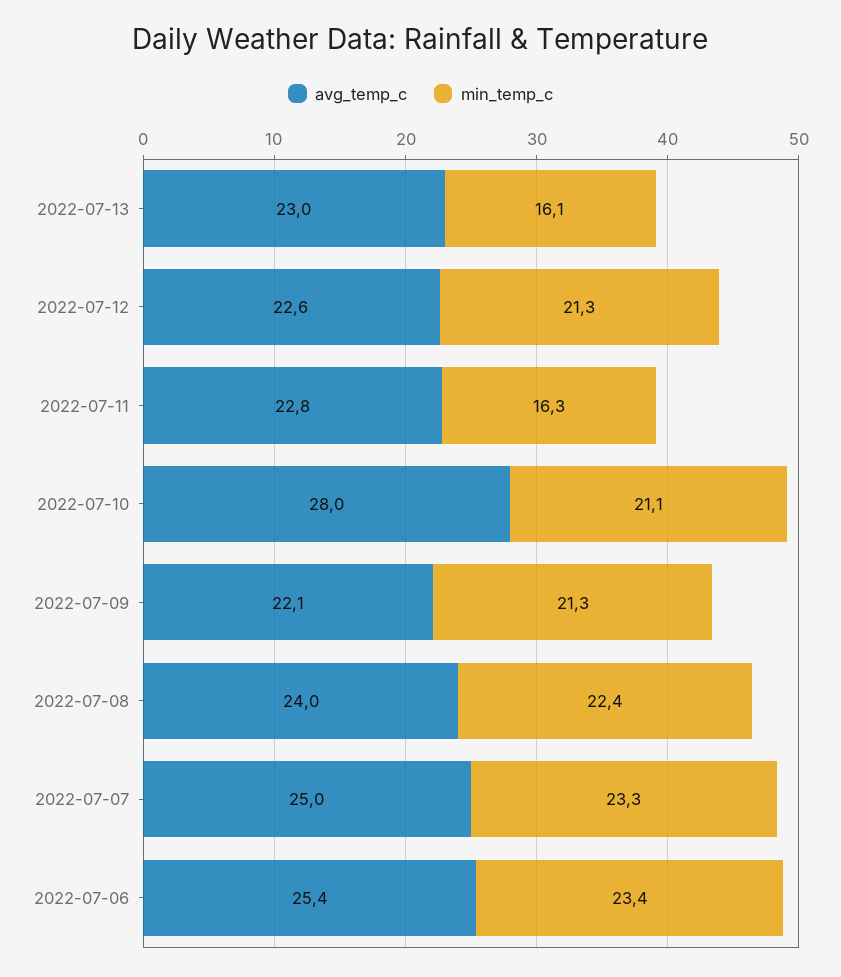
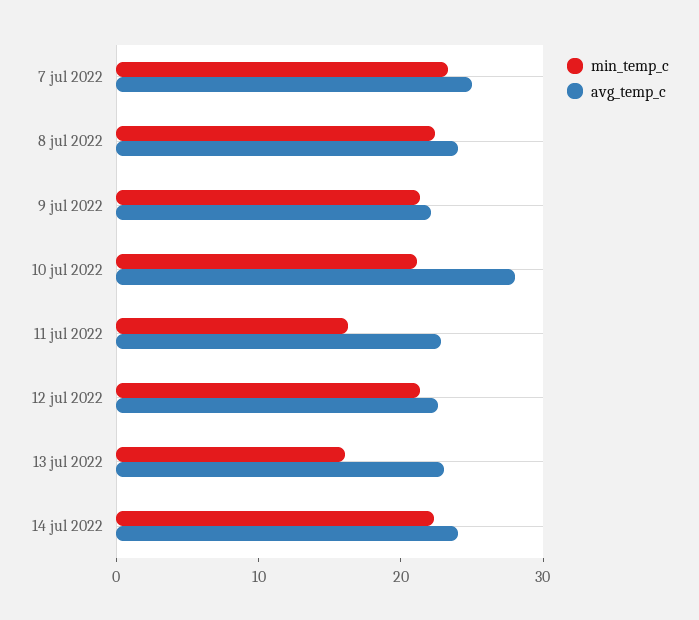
avg_temp_c, 2022-07-06: 25.4 -> none
min_temp_c, 2022-07-06: 23.4 -> none
min_temp_c, 14 jul 2022: none -> 22
avg_temp_c, 14 jul 2022: none -> 24

